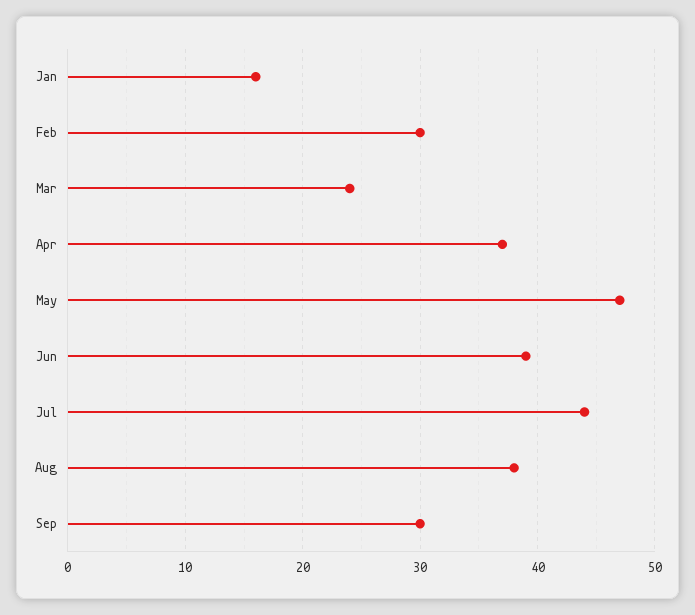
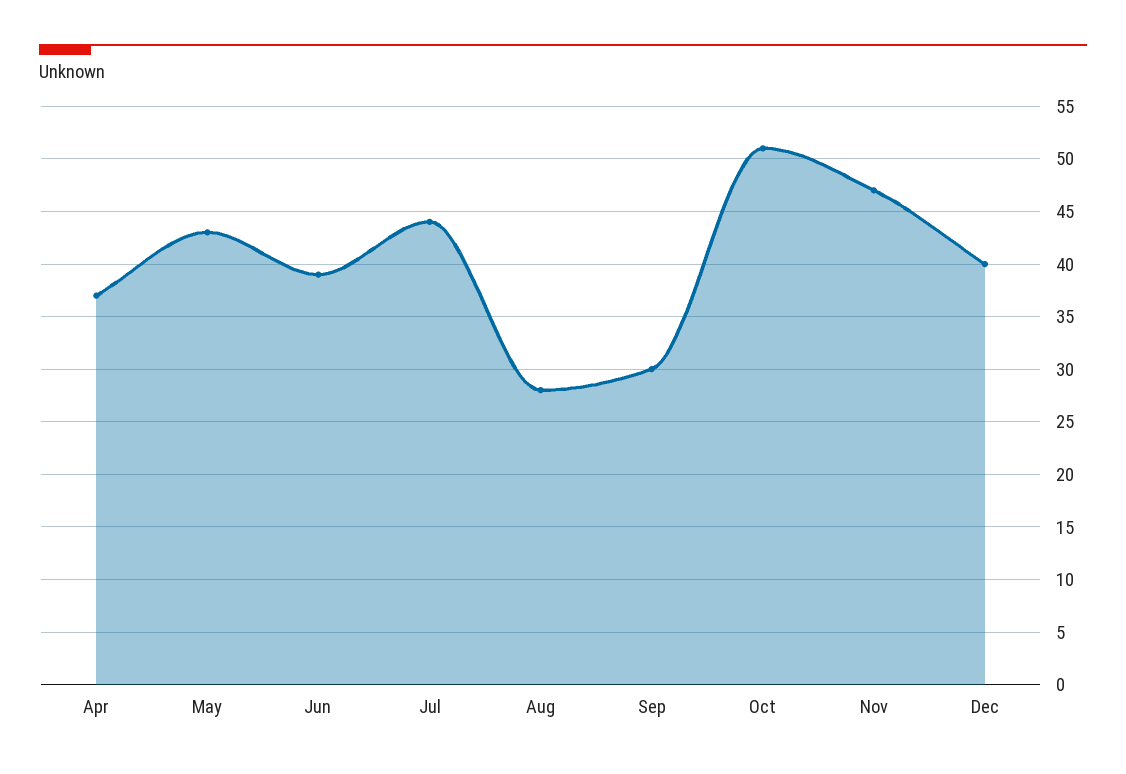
Jan: 16 -> none
Feb: 30 -> none
Mar: 24 -> none
May: 47 -> 43
Aug: 38 -> 28
Oct: none -> 51
Nov: none -> 47
Dec: none -> 40

